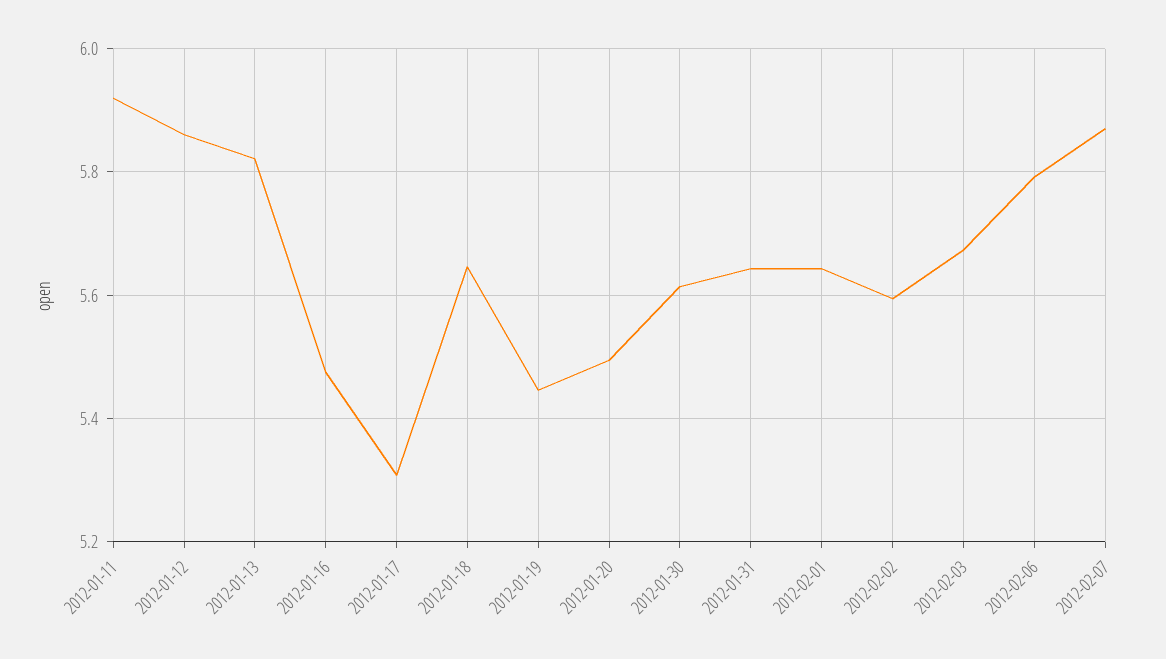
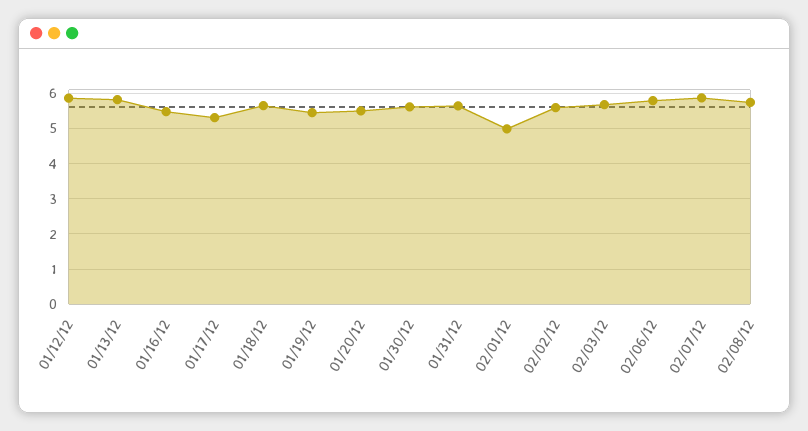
2012-01-11: 5.92 -> none
2012-02-01: 5.64 -> 5
02/08/12: none -> 5.8

